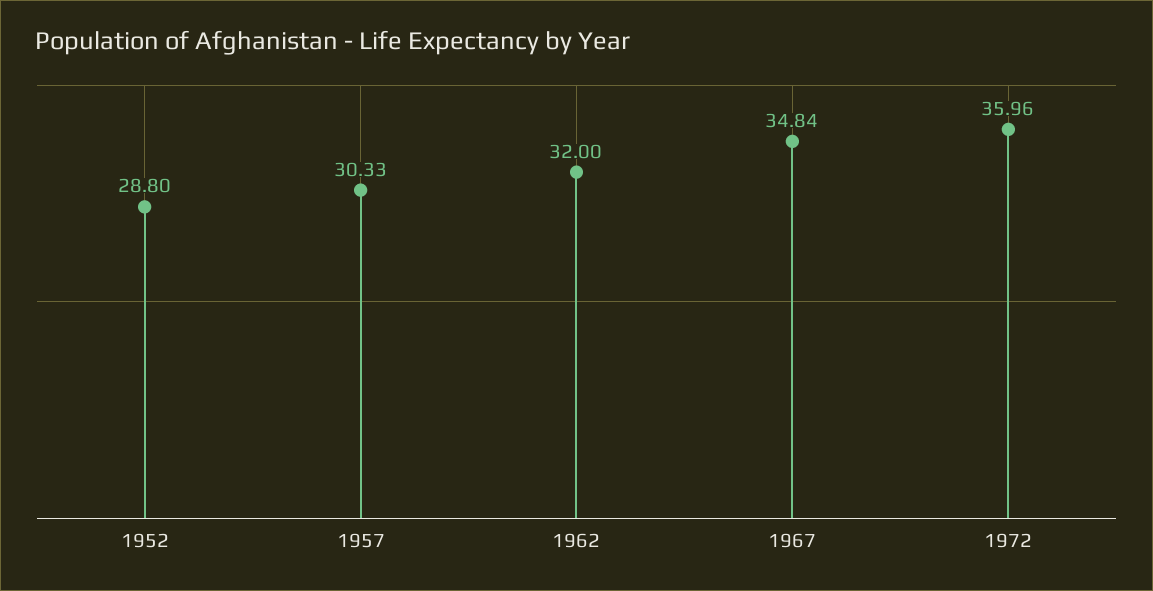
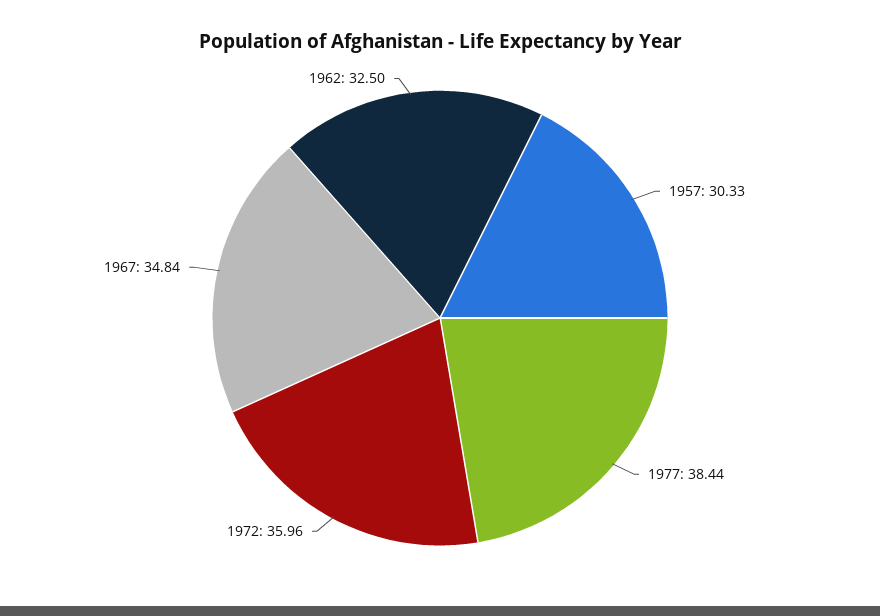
1952: 28.8 -> none
1962: 32 -> 32.5
1977: none -> 38.44

